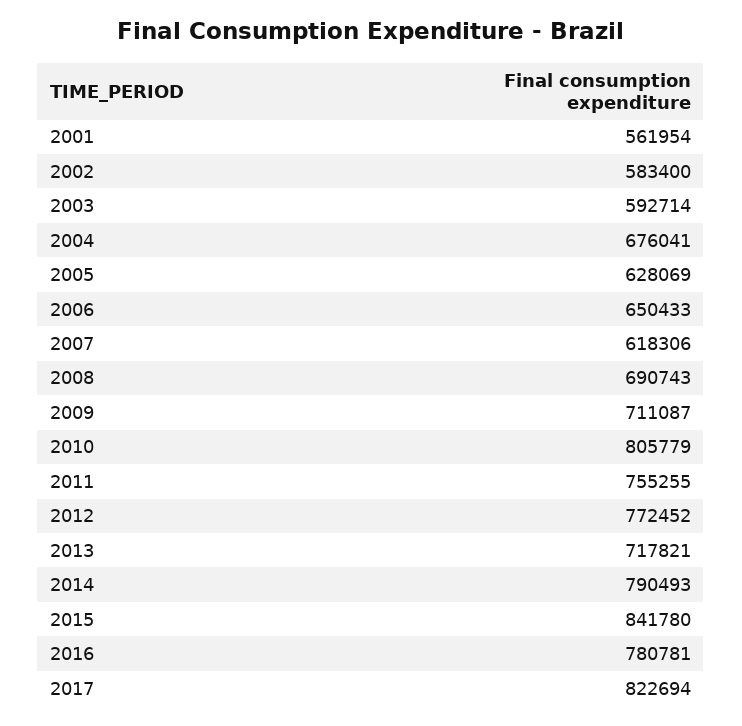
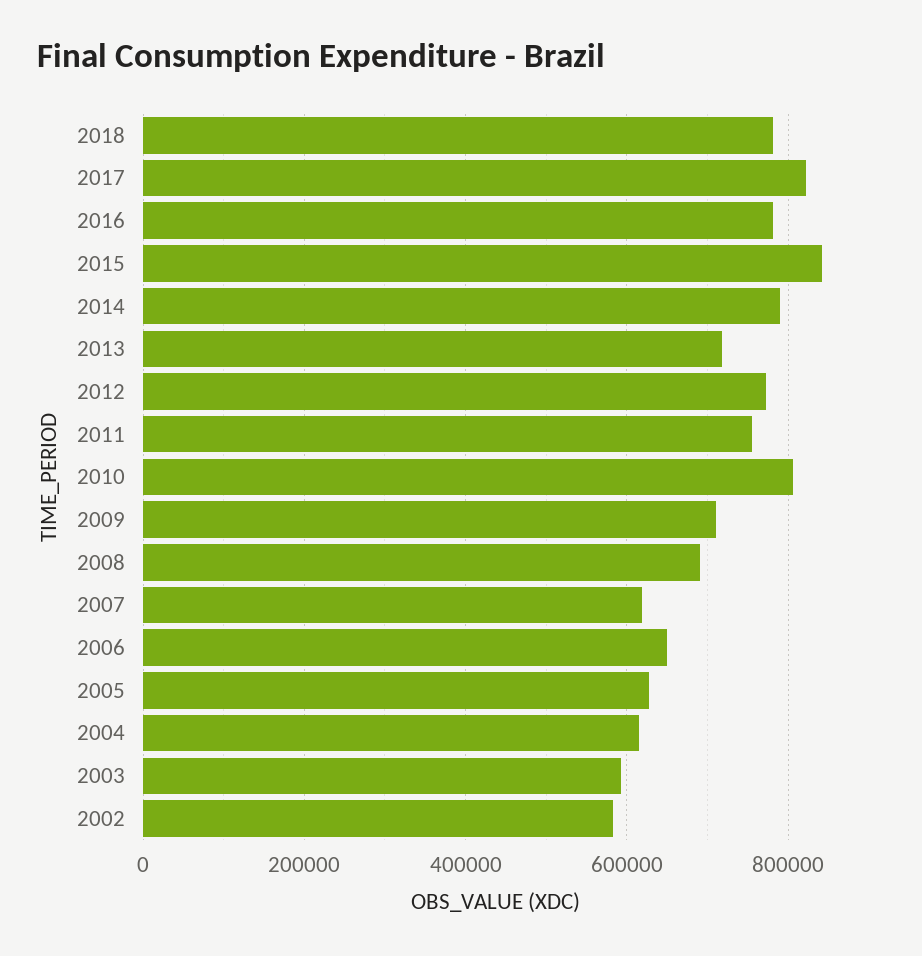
2001: 561954 -> none
2004: 676041 -> 620000
2018: none -> 780000

